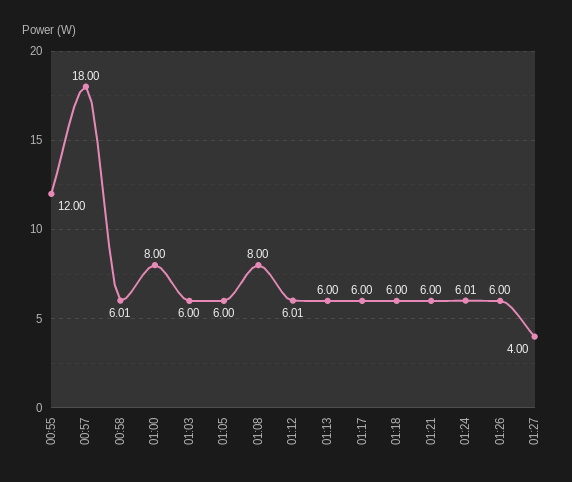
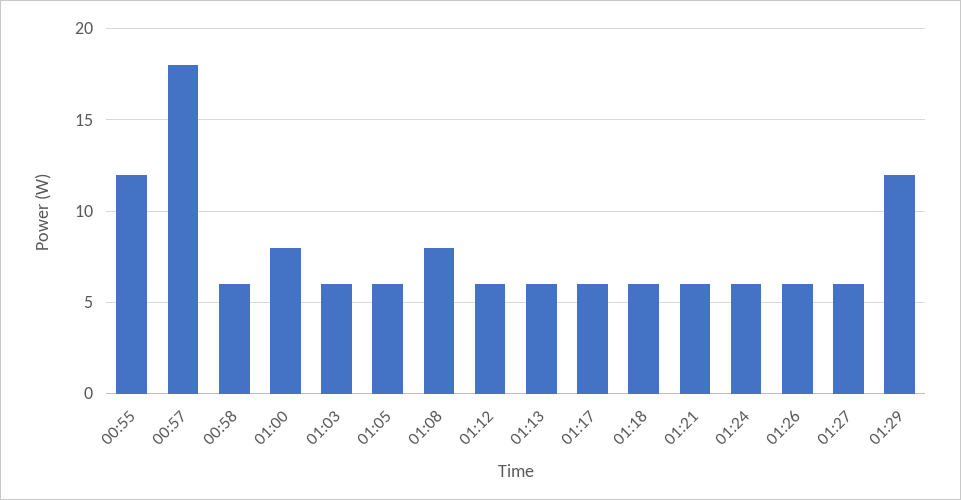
01:27: 4 -> 6
01:29: none -> 12

